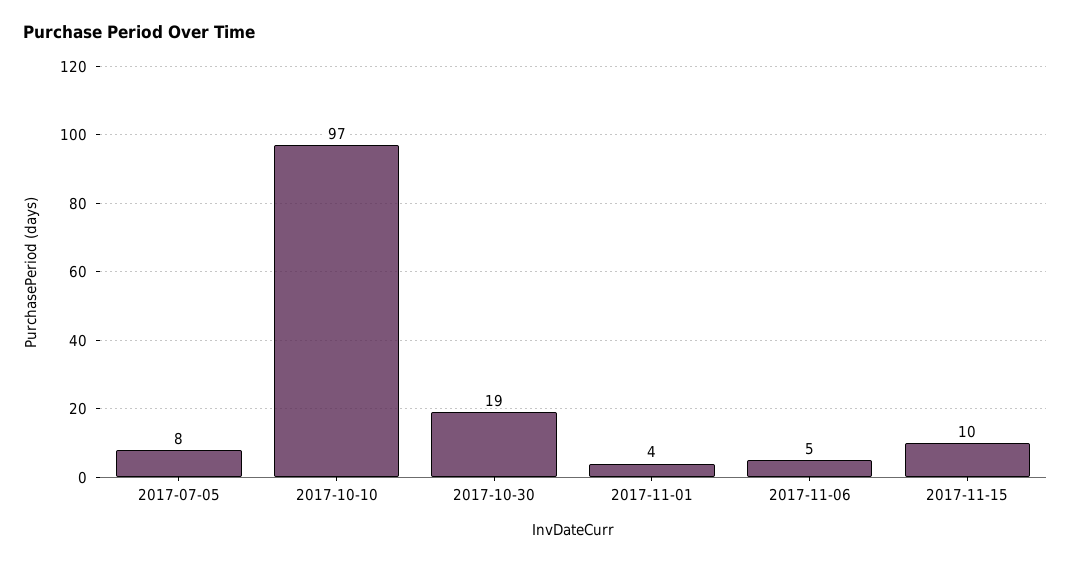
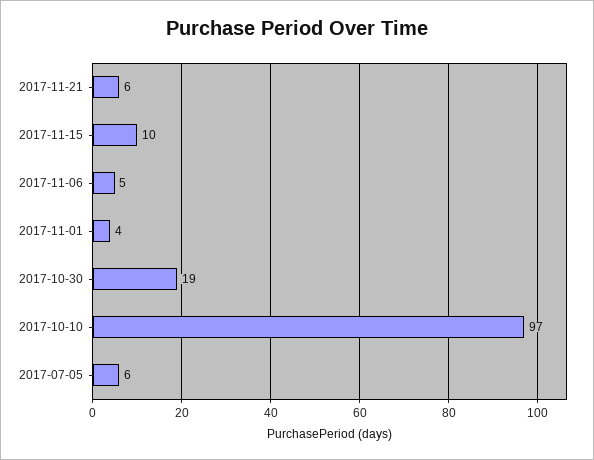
2017-07-05: 8 -> 6
2017-11-21: none -> 6

